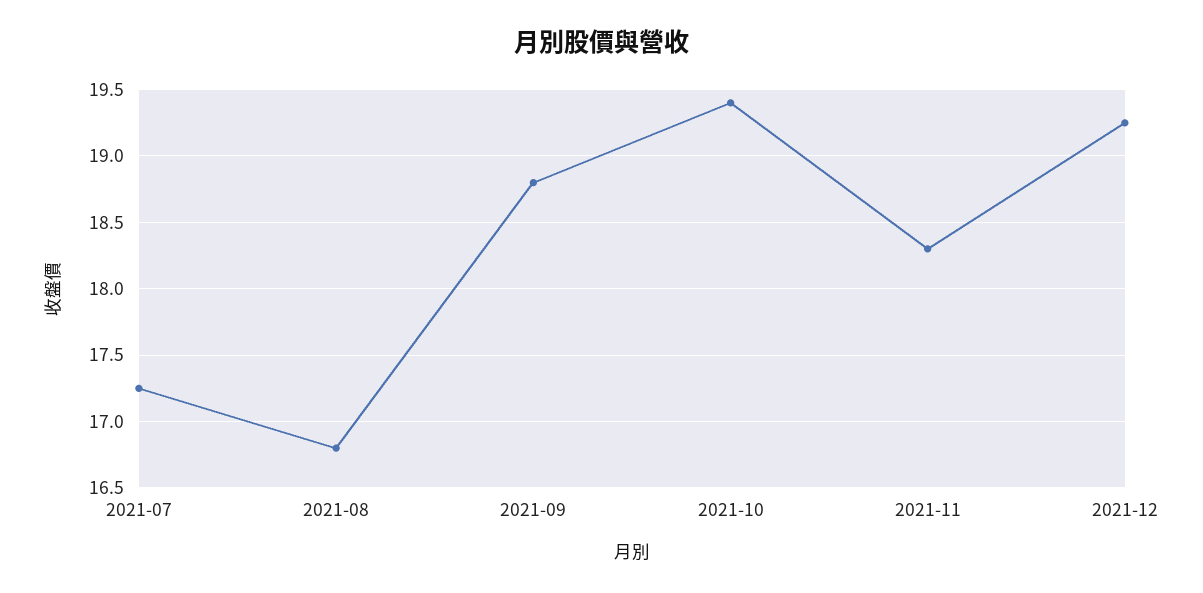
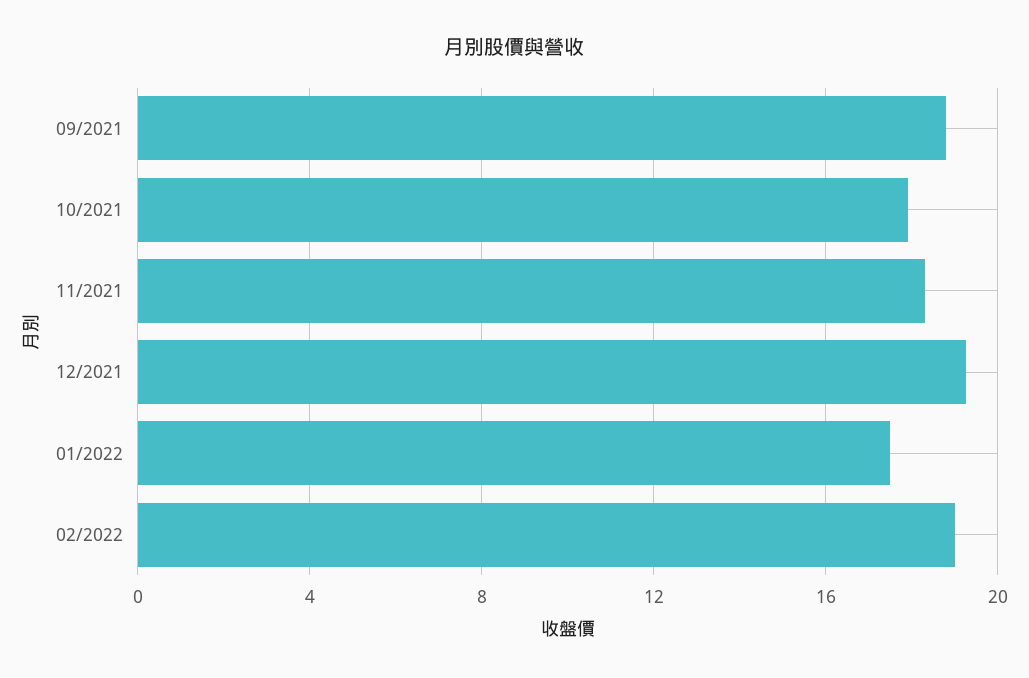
2021-07: 17.25 -> none
2021-08: 16.8 -> none
2021-10: 19.4 -> 18
01/2022: none -> 17.5
02/2022: none -> 19

